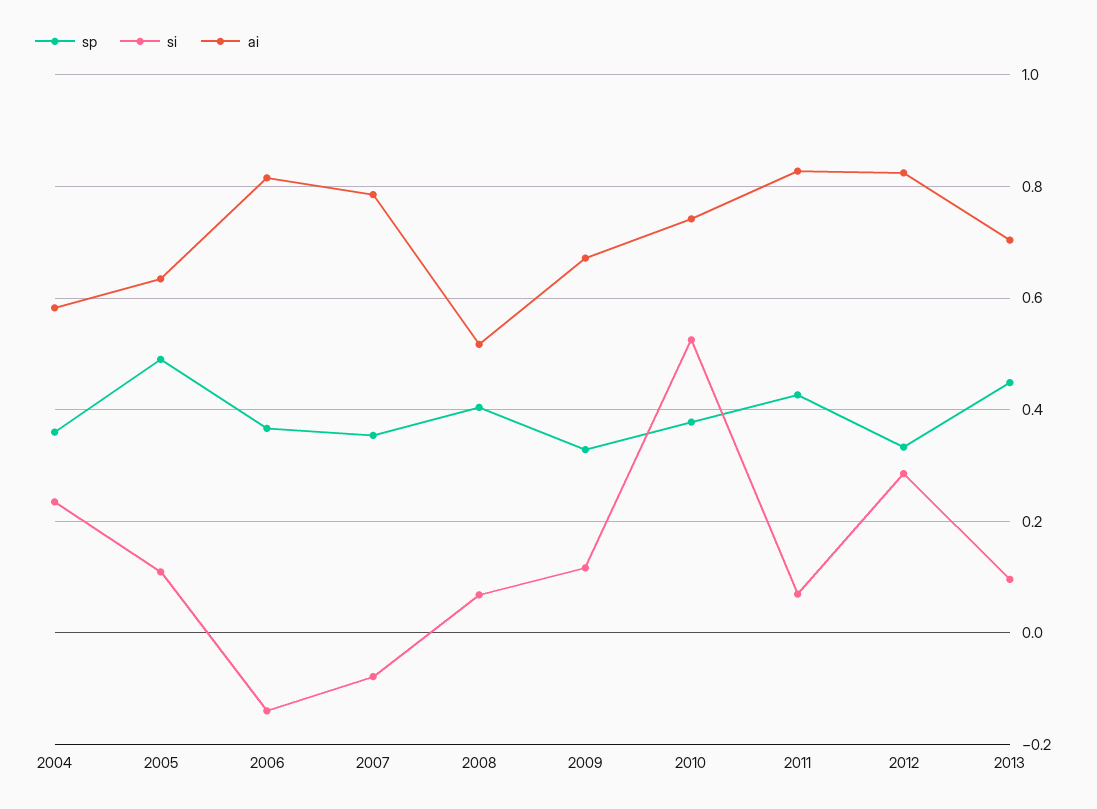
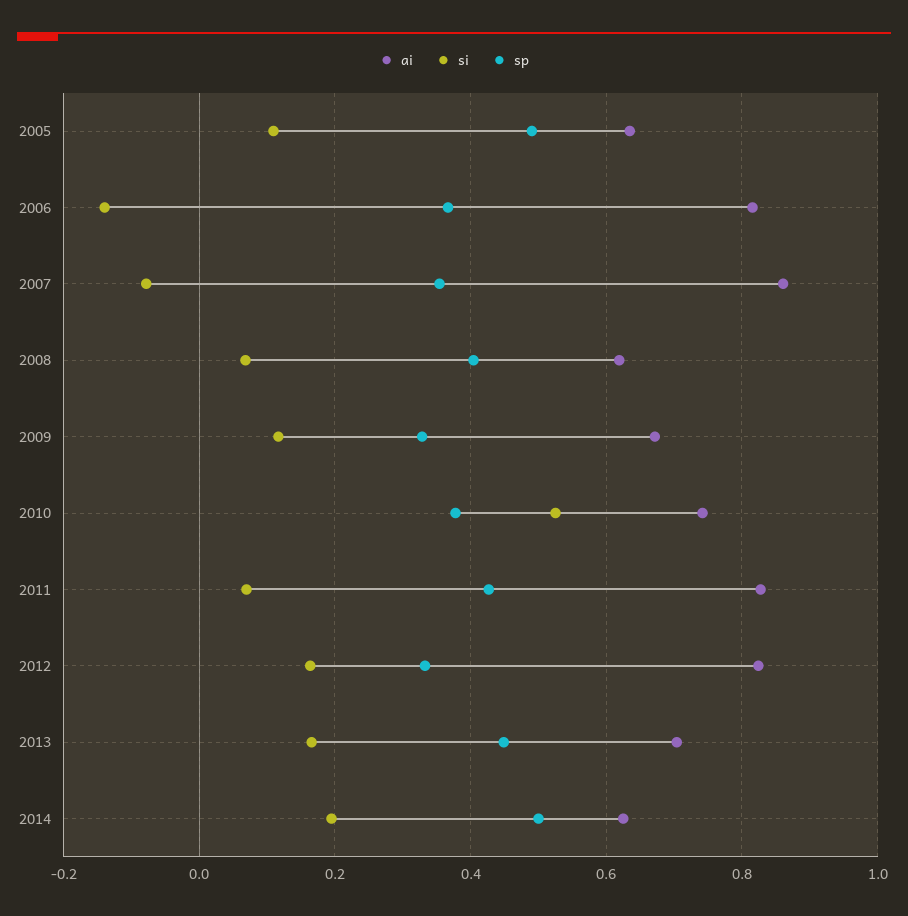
sp, 2004: 0.36 -> none
si, 2004: 0.24 -> none
ai, 2004: 0.58 -> none
ai, 2007: 0.78 -> 0.86
ai, 2008: 0.52 -> 0.62
si, 2012: 0.28 -> 0.16
si, 2013: 0.1 -> 0.16
ai, 2014: none -> 0.62
si, 2014: none -> 0.2
sp, 2014: none -> 0.5

